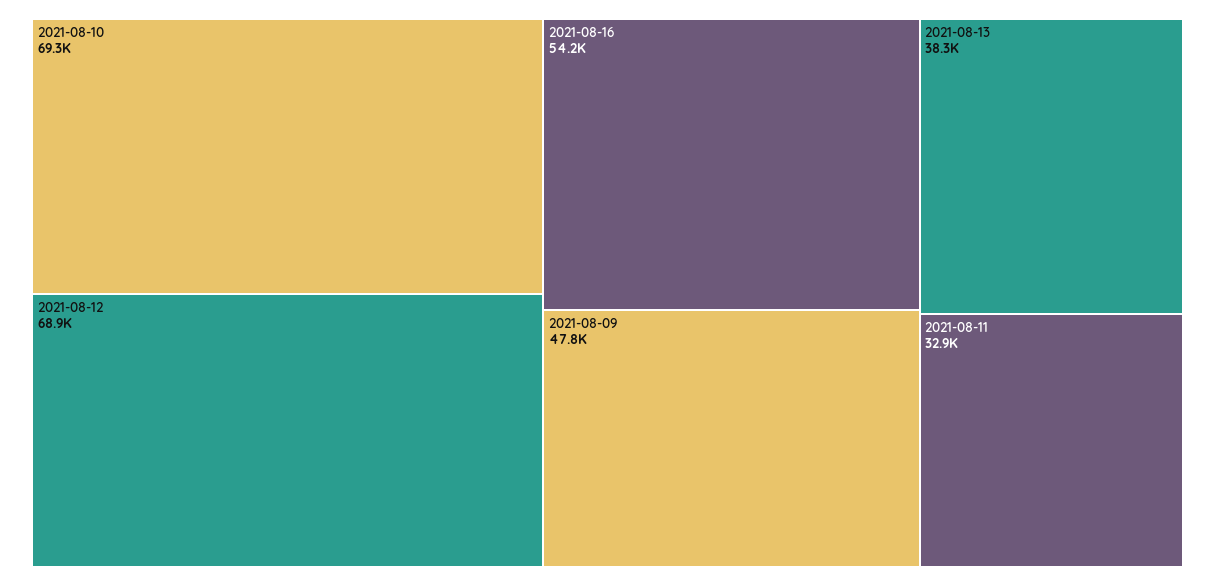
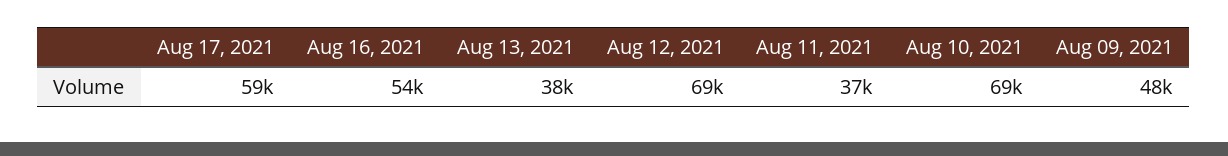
2021-08-11: 32900 -> 37000
Aug 17, 2021: none -> 59000

